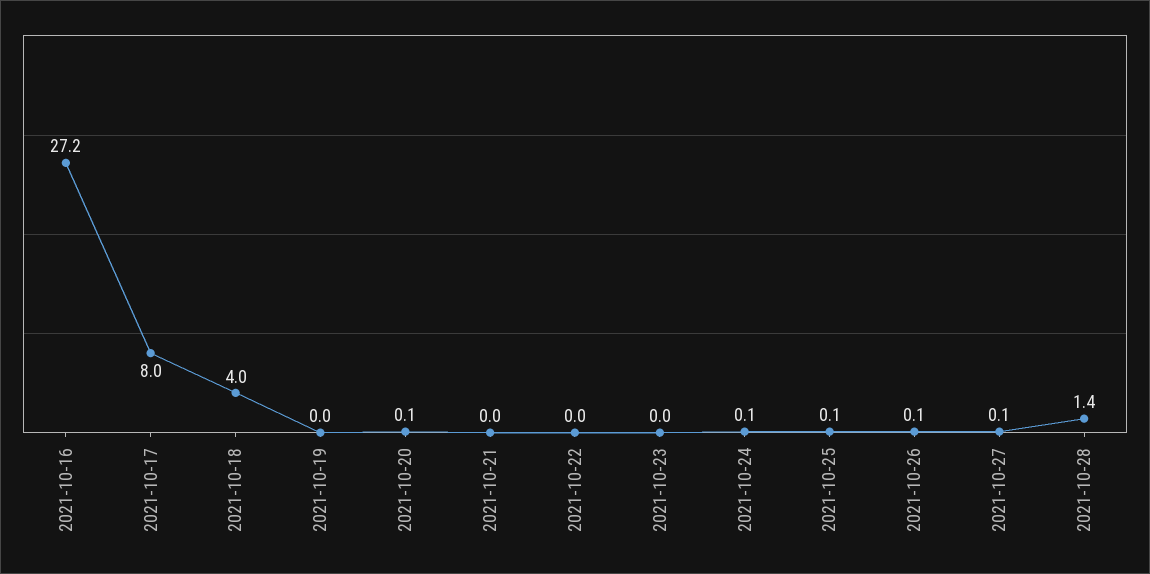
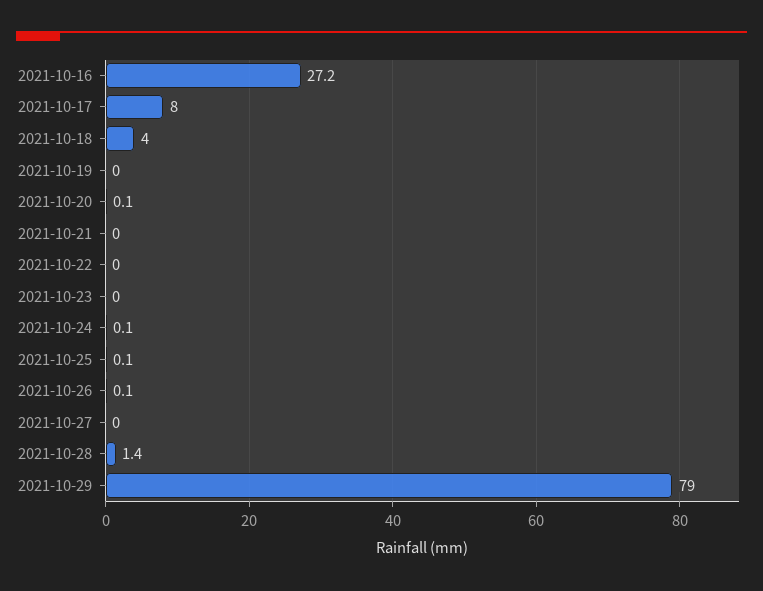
2021-10-27: 0.1 -> 0
2021-10-29: none -> 79

